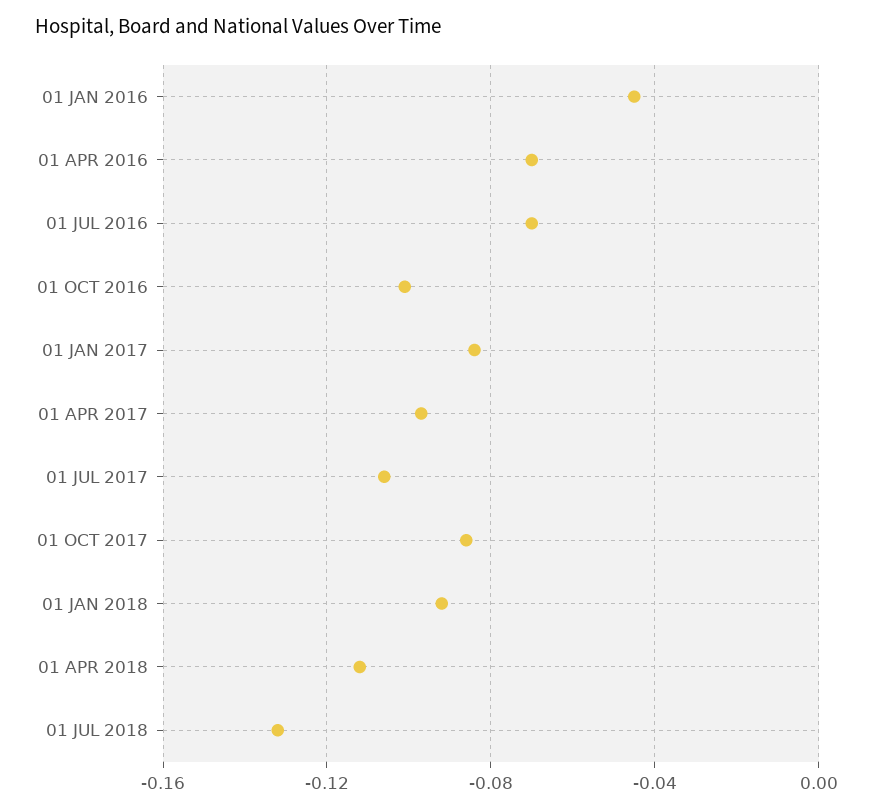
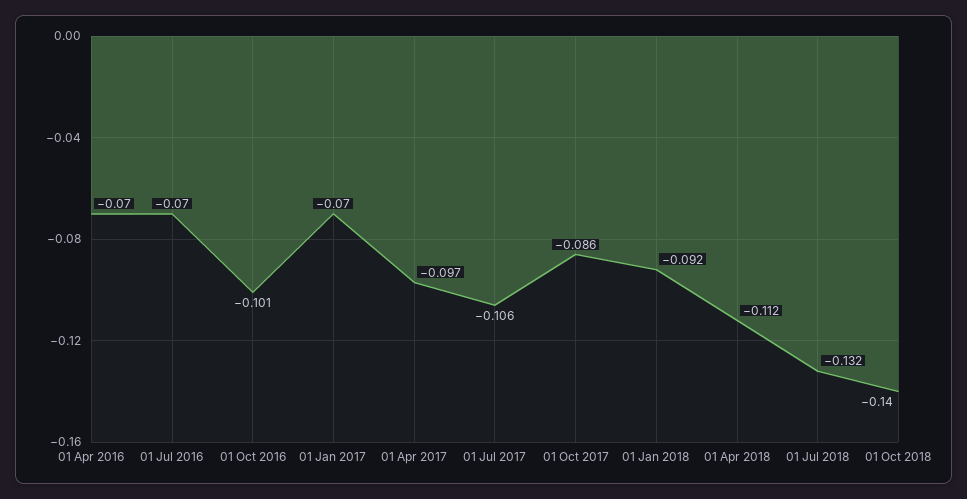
01 JAN 2016: -0.045 -> none
01 JAN 2017: -0.085 -> -0.07
01 Oct 2018: none -> -0.14

